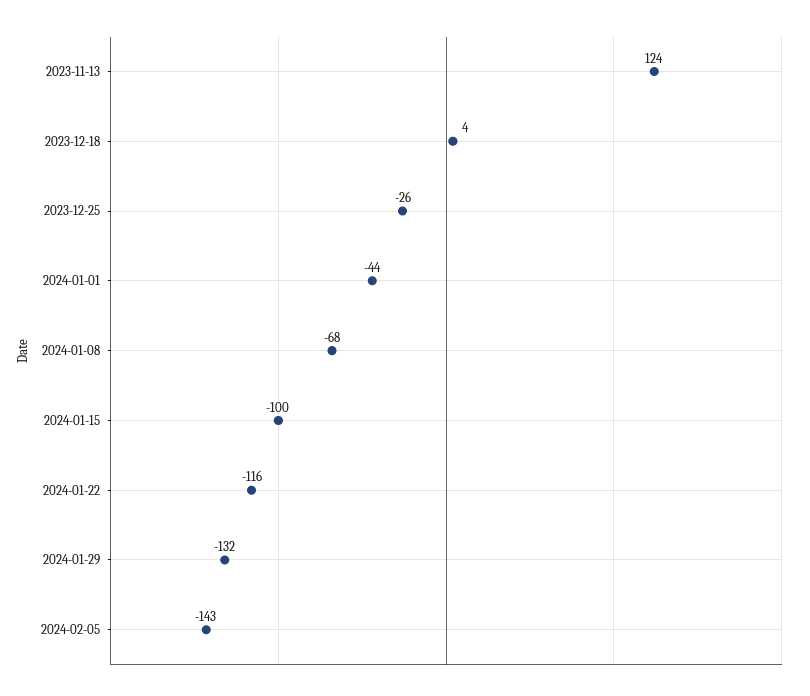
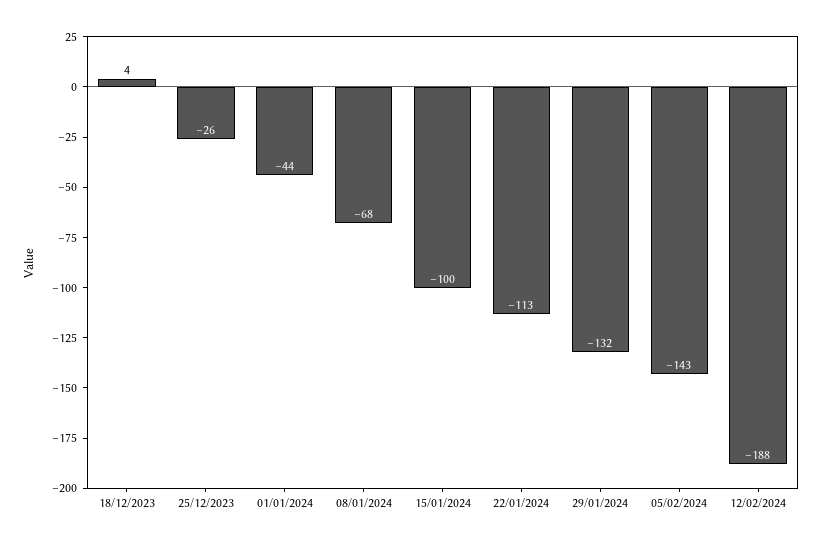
2023-11-13: 124 -> none
2024-01-22: -116 -> -113
12/02/2024: none -> -188

